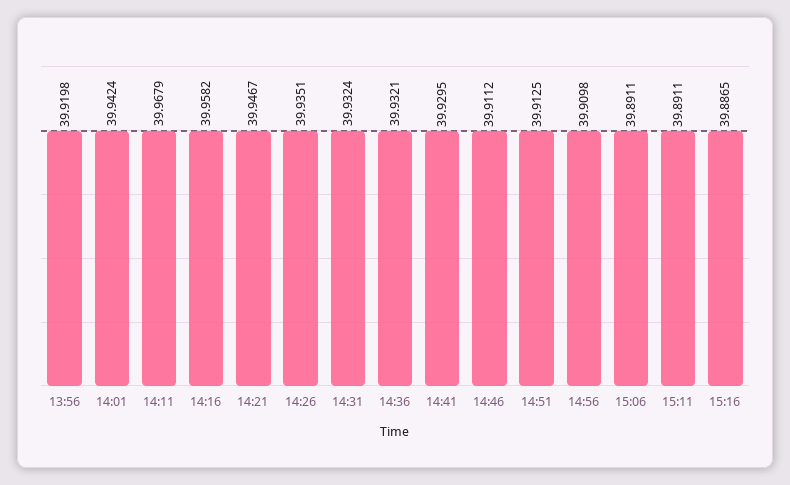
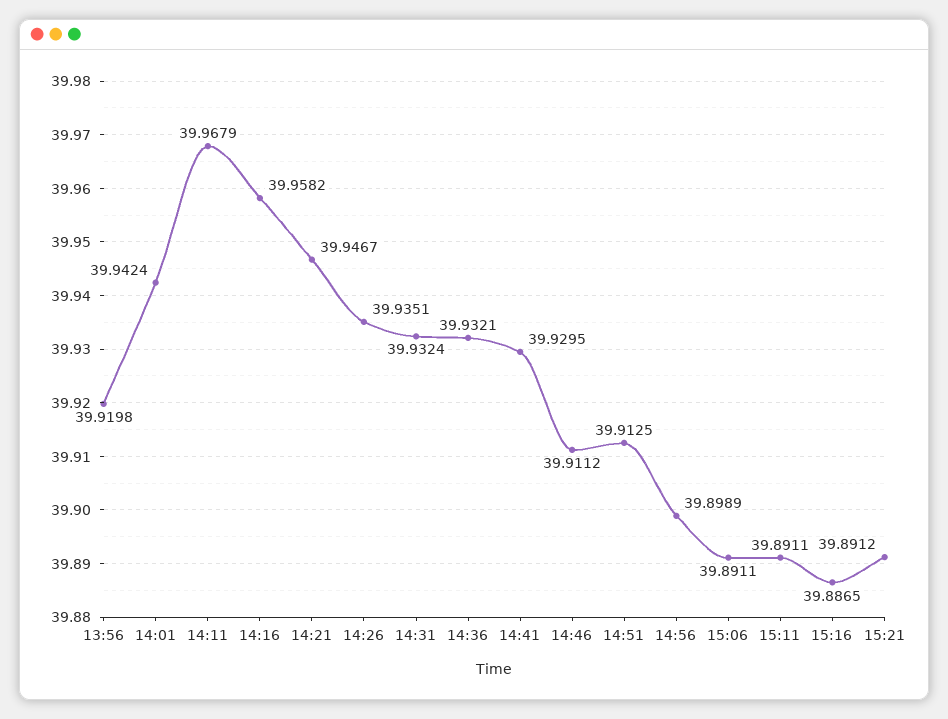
14:56: 39.9098 -> 39.8989
15:21: none -> 39.8912

